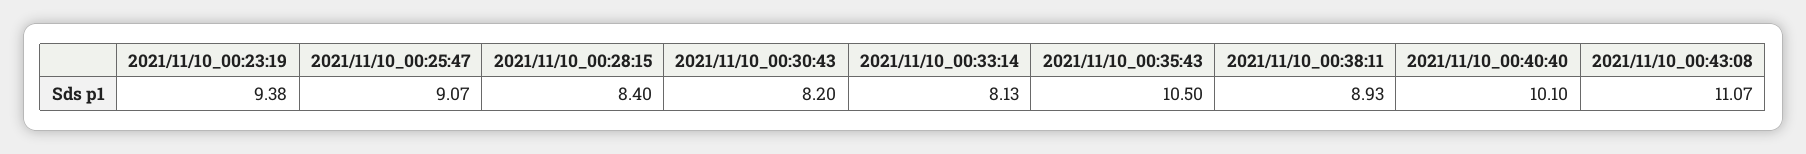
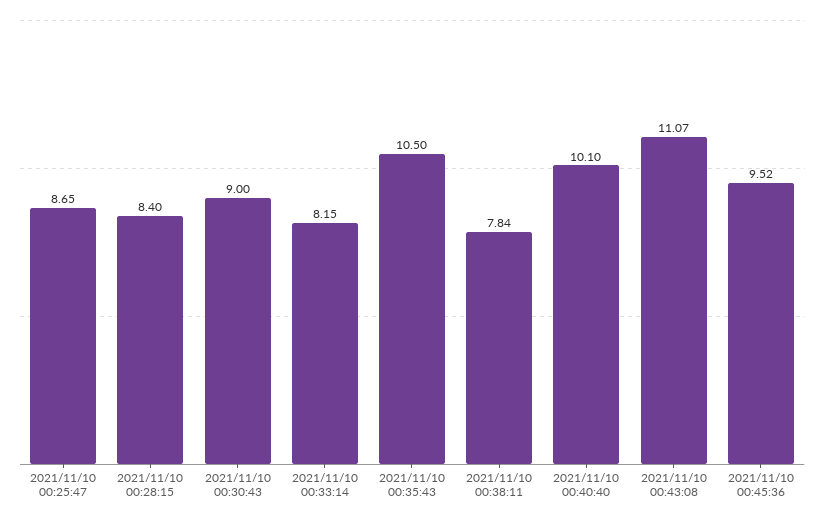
2021/11/10_00:23:19: 9.38 -> none
2021/11/10_00:25:47: 9.07 -> 8.65
2021/11/10_00:30:43: 8.2 -> 9
2021/11/10_00:33:14: 8.13 -> 8.15
2021/11/10_00:38:11: 8.93 -> 7.84
2021/11/10 00:45:36: none -> 9.52

